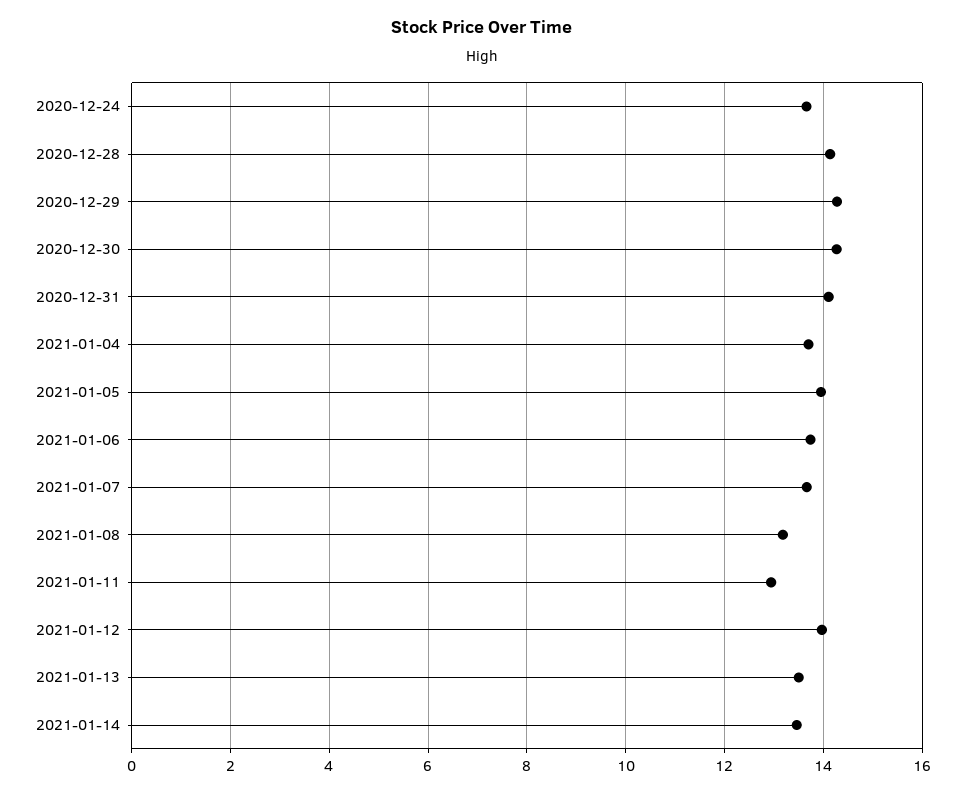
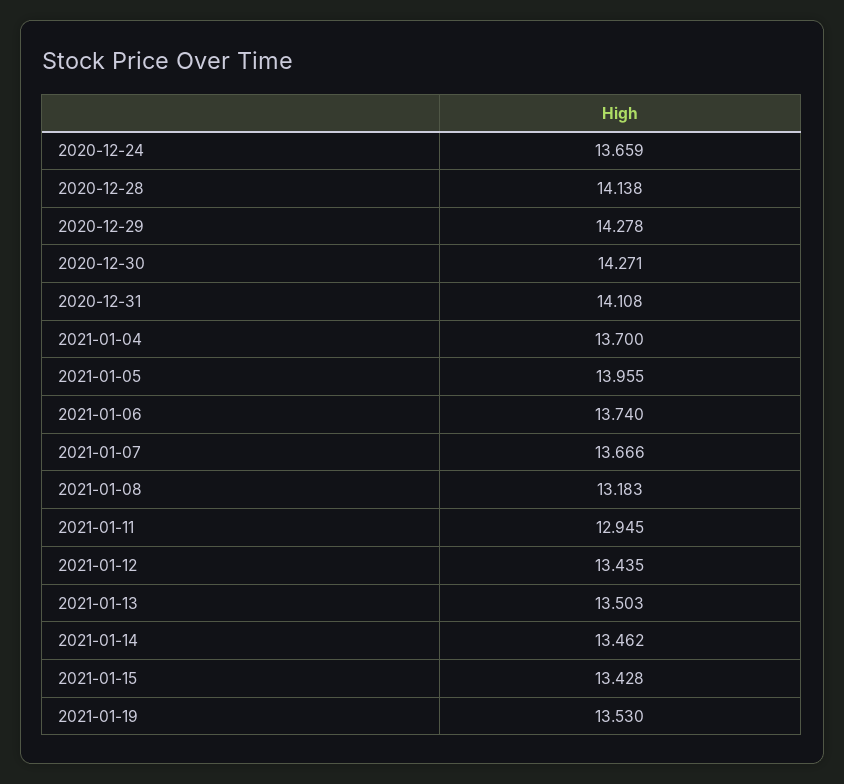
2021-01-12: 14 -> 13.435
2021-01-15: none -> 13.428
2021-01-19: none -> 13.53

